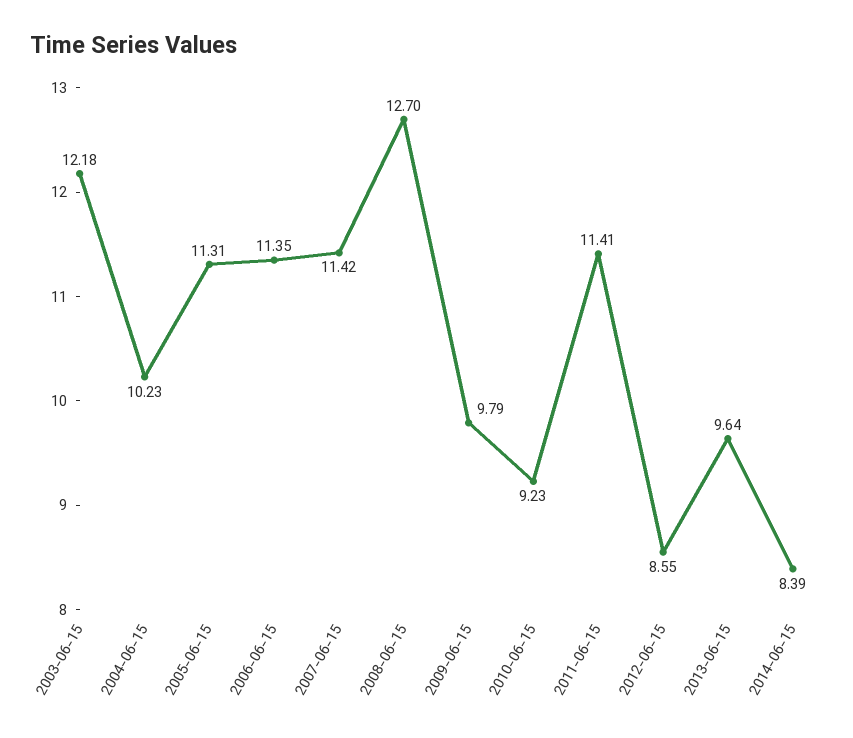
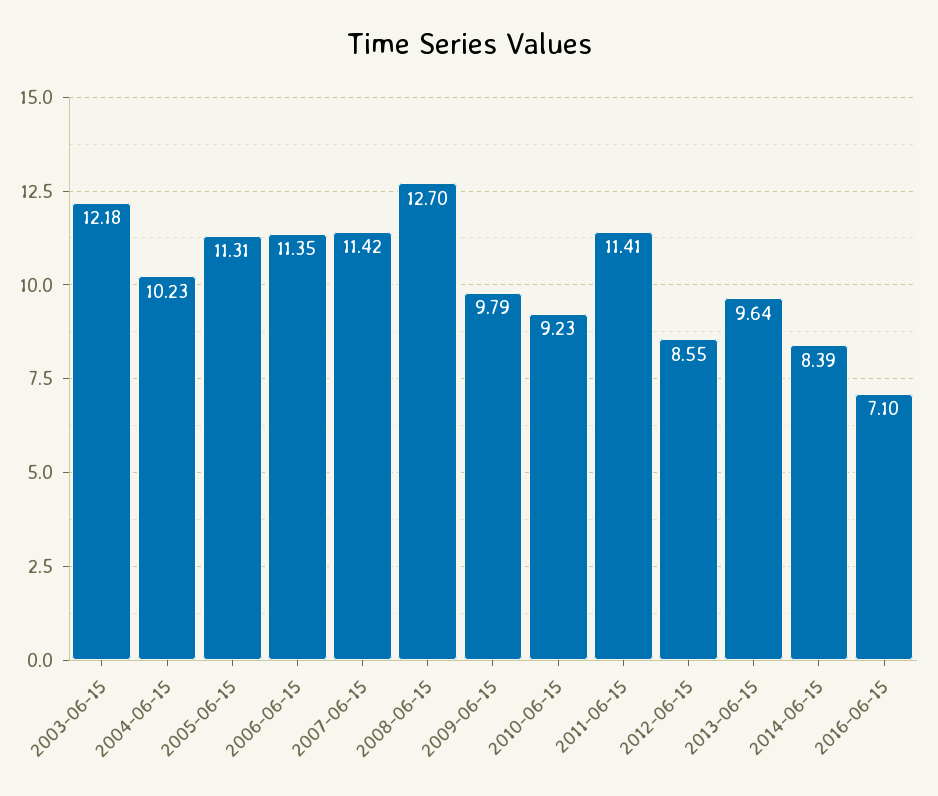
2016-06-15: none -> 7.1

